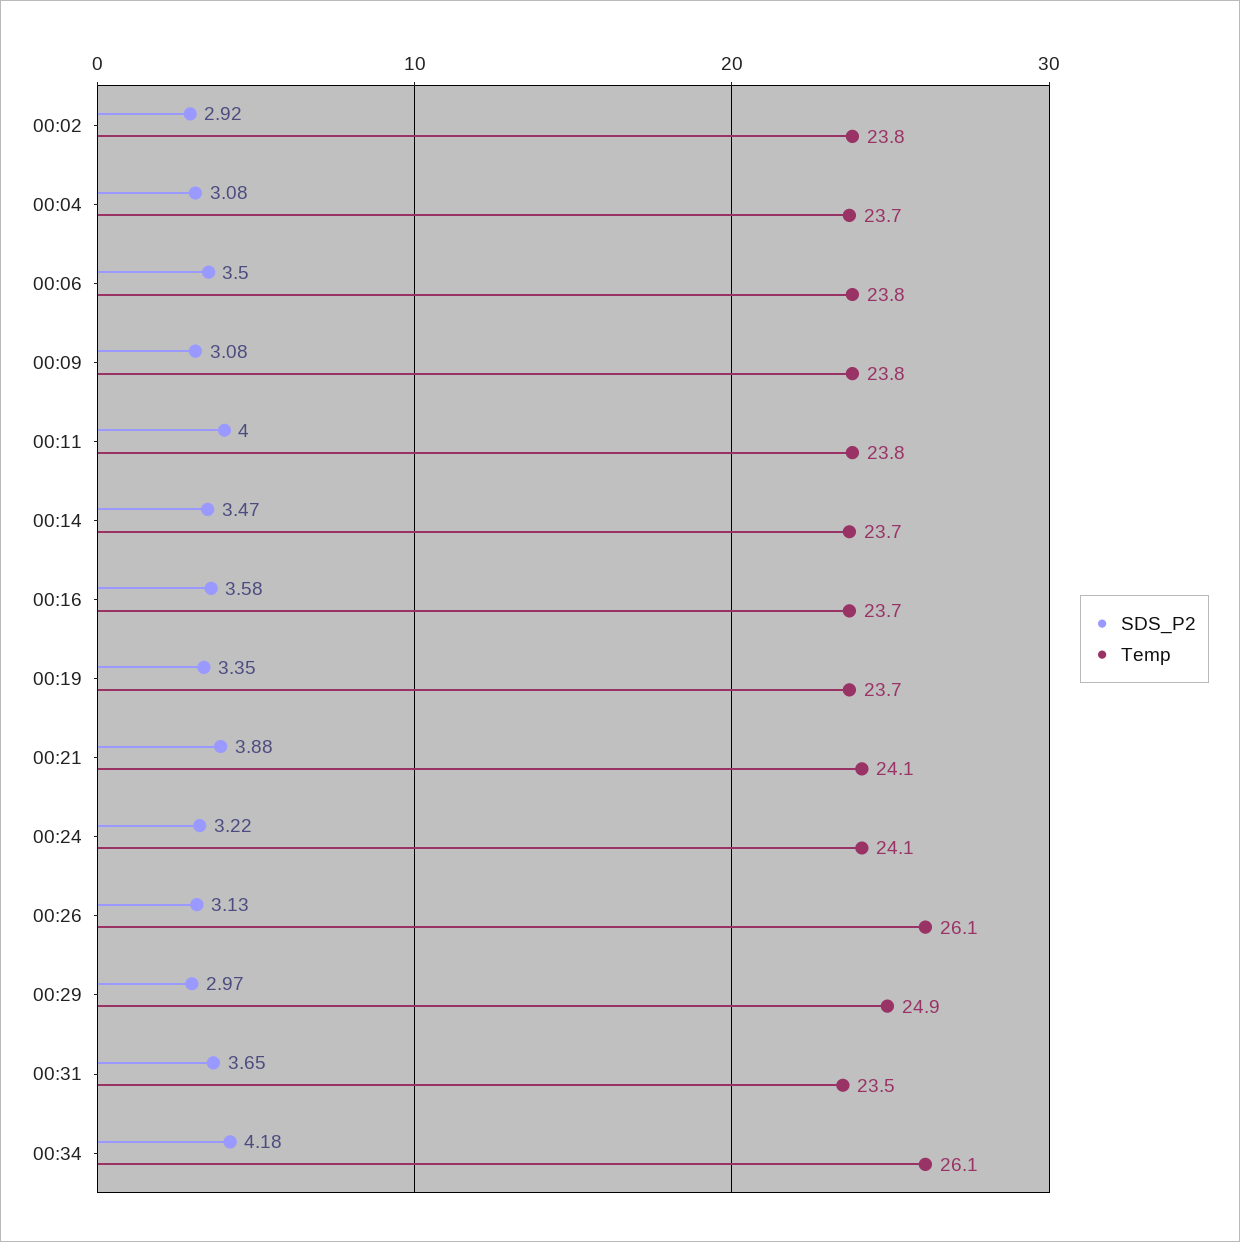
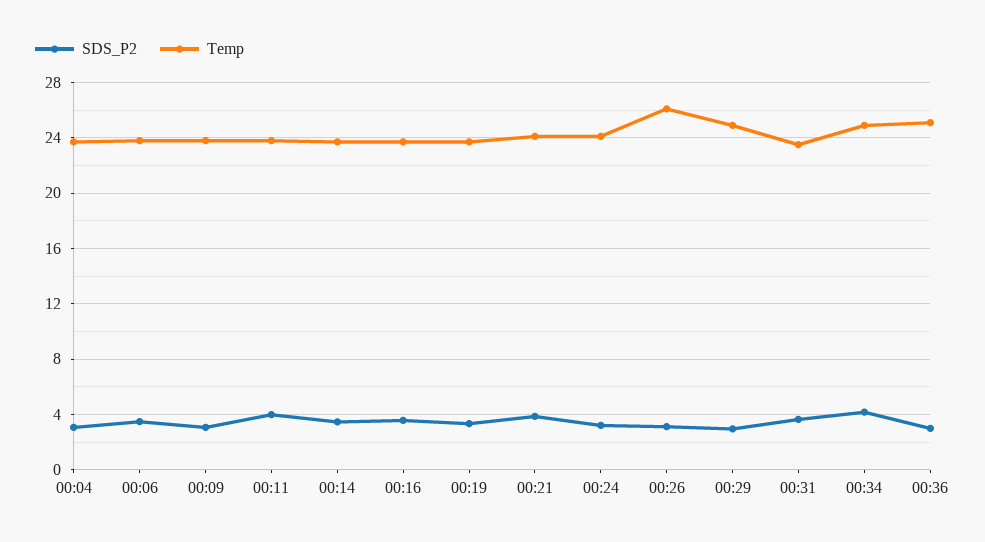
SDS_P2, 00:02: 2.92 -> none
Temp, 00:02: 23.8 -> none
Temp, 00:34: 26.1 -> 25
SDS_P2, 00:36: none -> 3
Temp, 00:36: none -> 25

